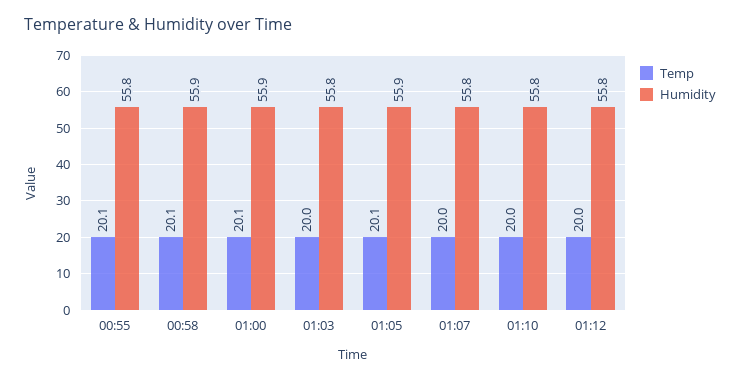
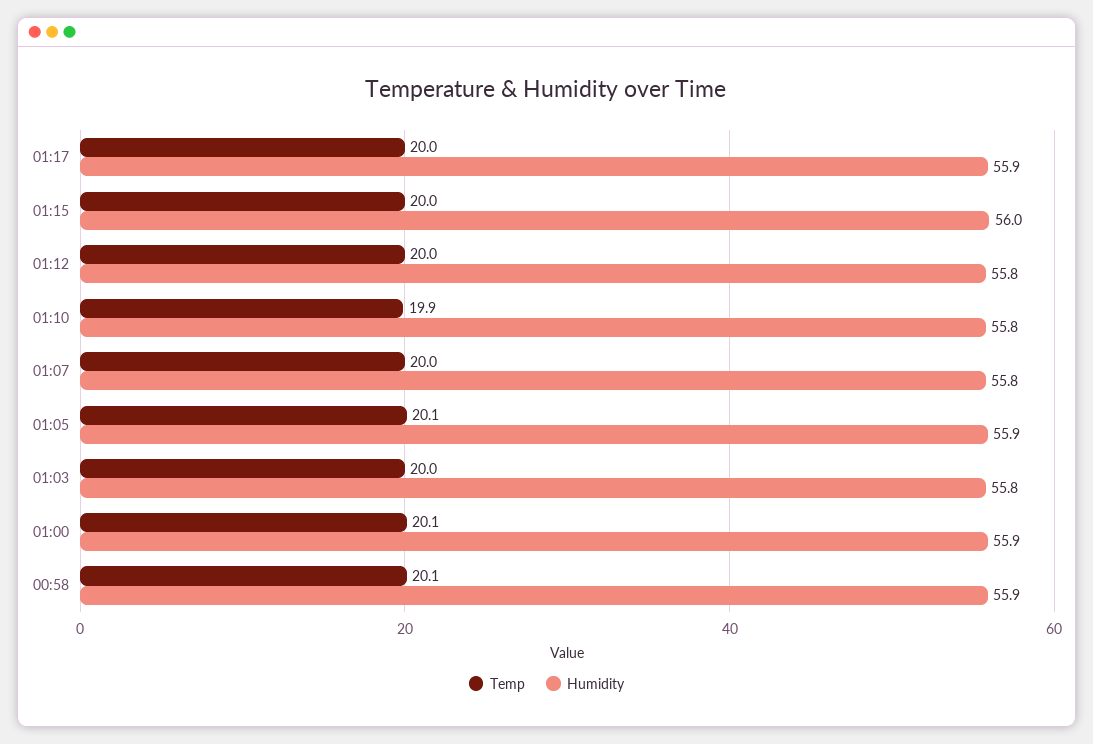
Temp, 00:55: 20.1 -> none
Humidity, 00:55: 55.8 -> none
Temp, 01:10: 20 -> 19.9
Temp, 01:17: none -> 20
Humidity, 01:17: none -> 55.9
Temp, 01:15: none -> 20
Humidity, 01:15: none -> 56

